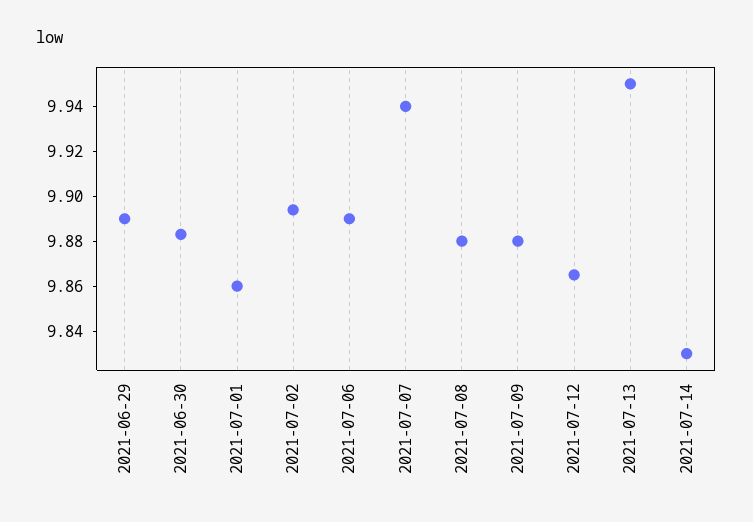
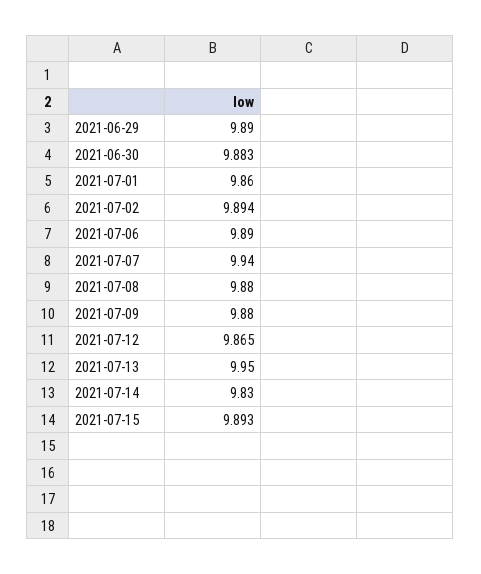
2021-07-15: none -> 9.893

